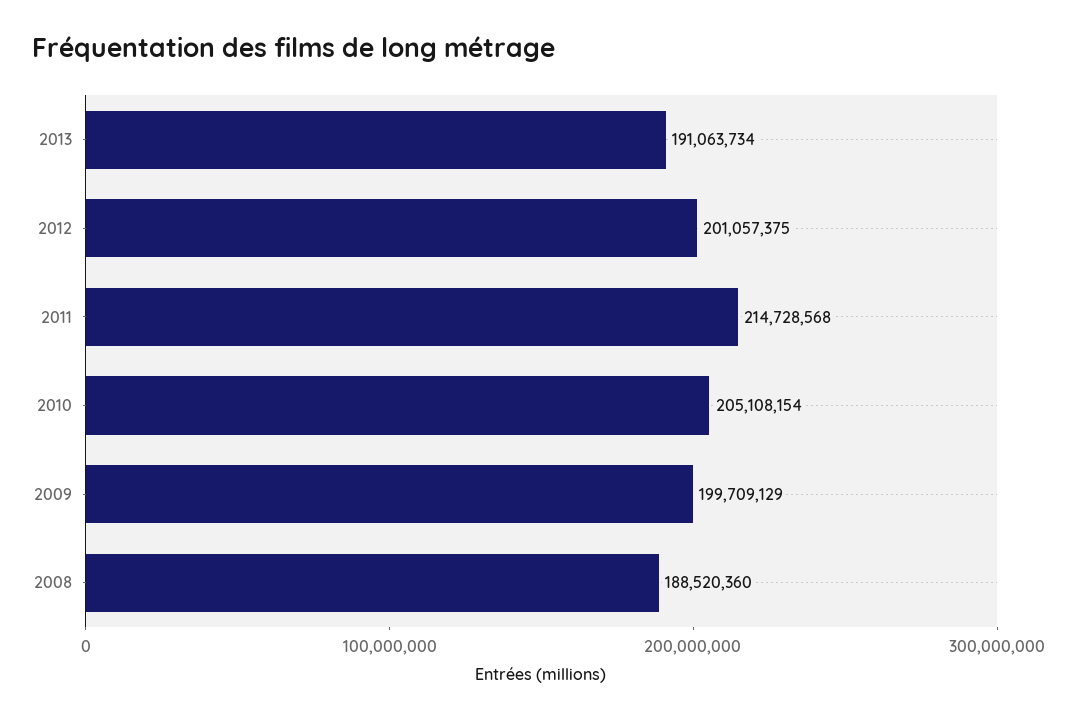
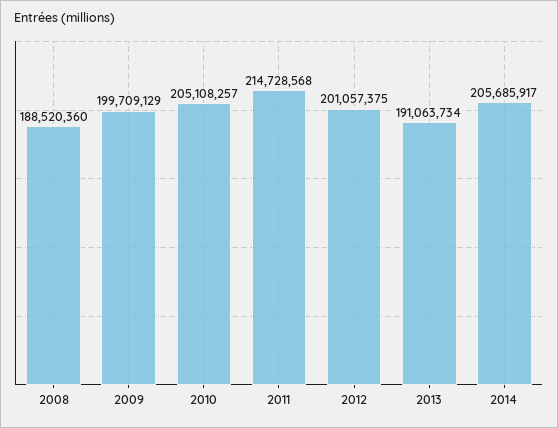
2010: 205108154 -> 205108257
2014: none -> 205685917

